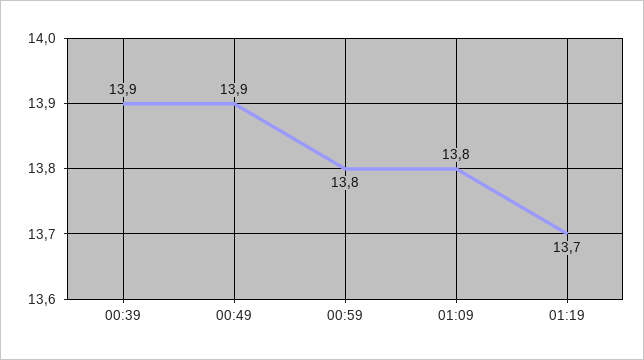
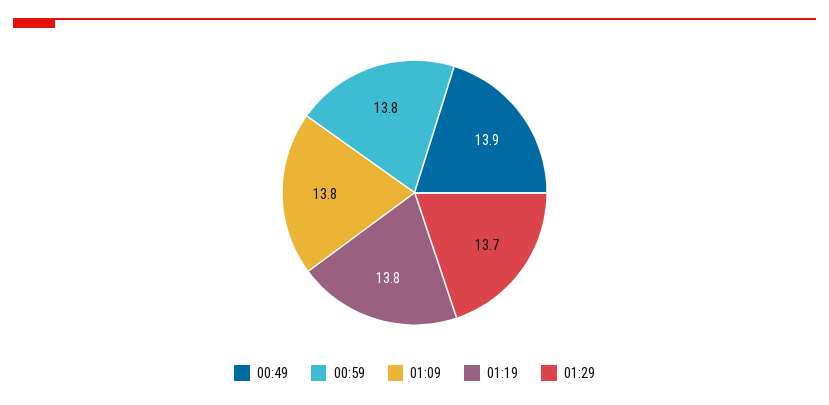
00:39: 13.9 -> none
01:19: 13.7 -> 13.8
01:29: none -> 13.7

